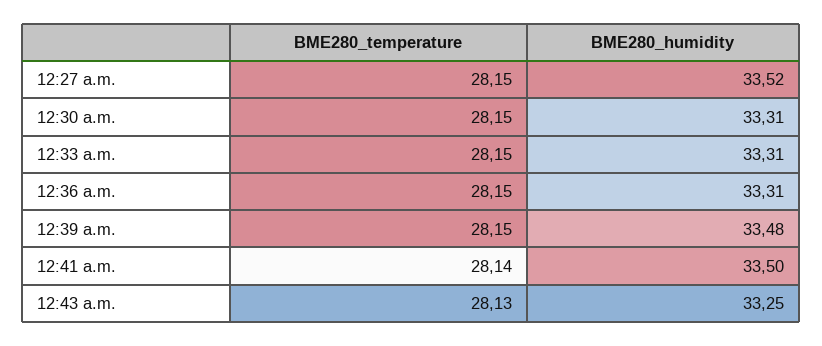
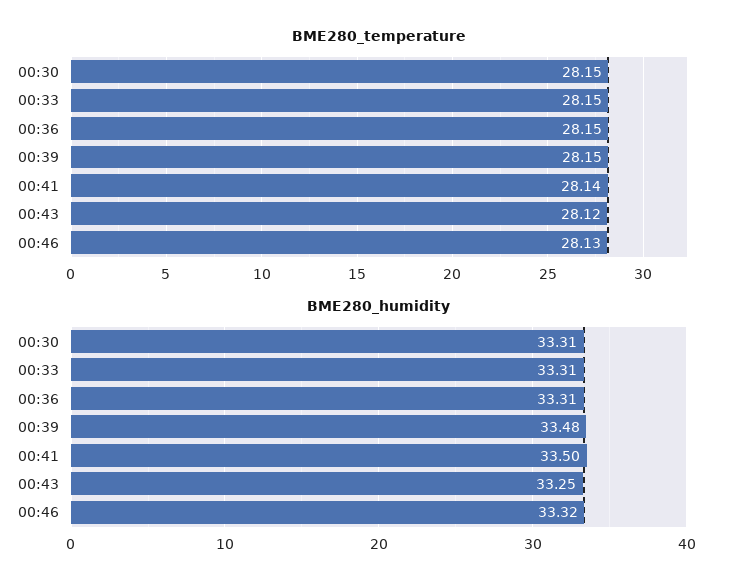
BME280_temperature, 12:27 a.m.: 28.15 -> none
BME280_humidity, 12:27 a.m.: 33.52 -> none
BME280_temperature, 12:43 a.m.: 28.13 -> 28.12
BME280_temperature, 00:46: none -> 28.13
BME280_humidity, 00:46: none -> 33.32

